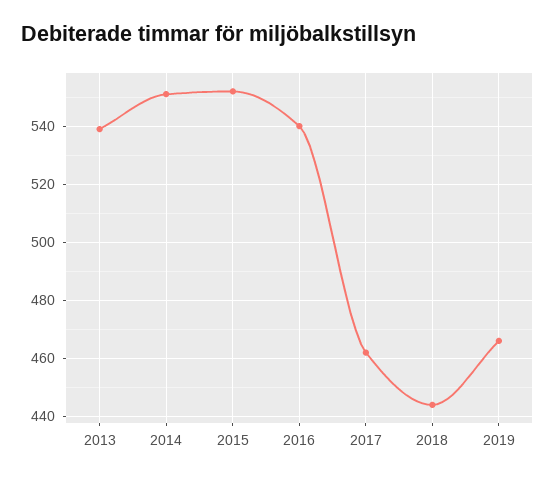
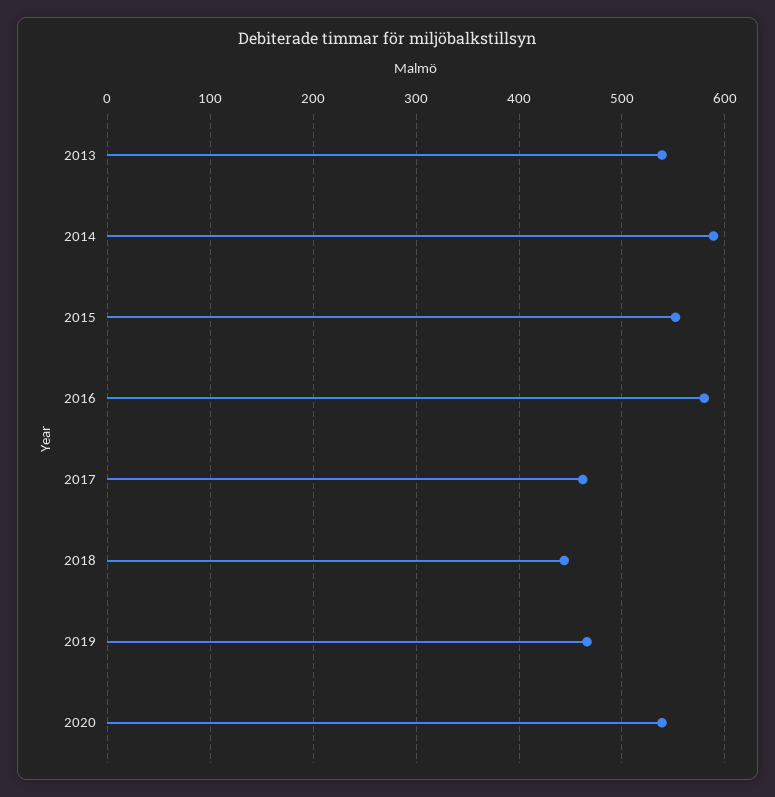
2014: 550 -> 590
2016: 540 -> 580
2020: none -> 540

